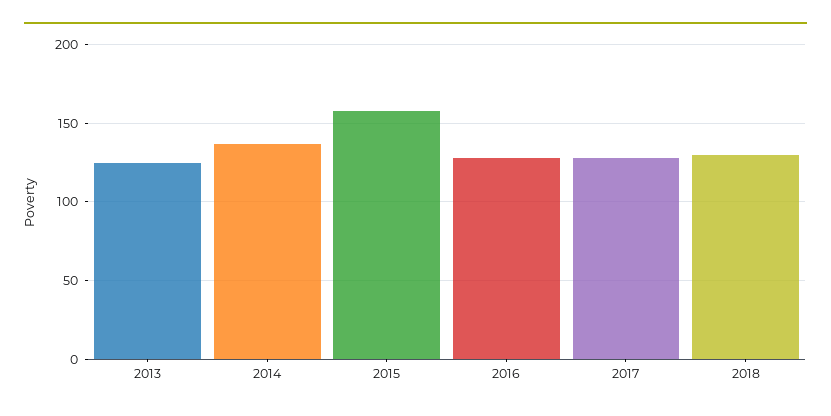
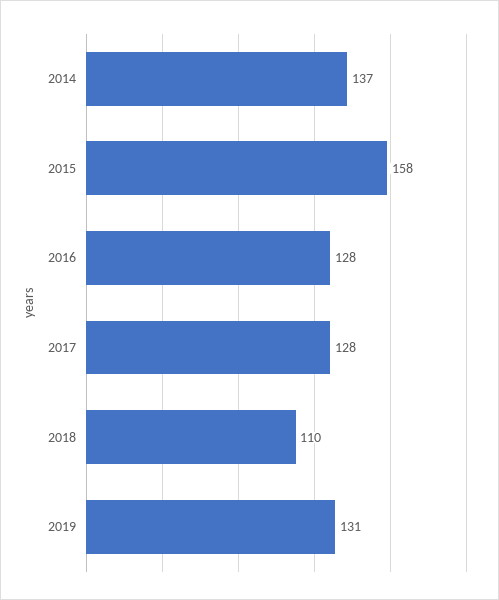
2013: 125 -> none
2018: 130 -> 110
2019: none -> 131

